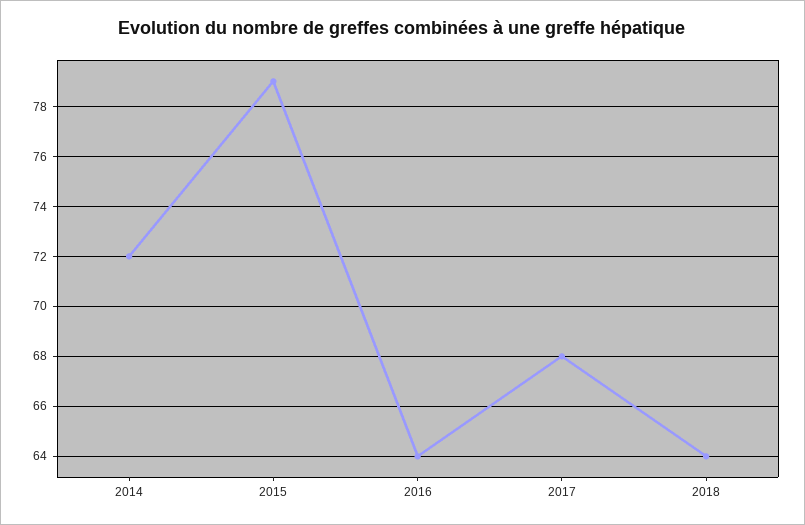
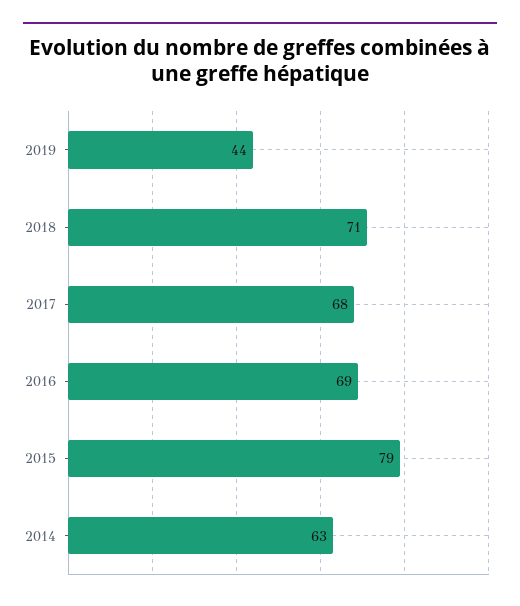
2014: 72 -> 63
2016: 64 -> 69
2018: 64 -> 71
2019: none -> 44

